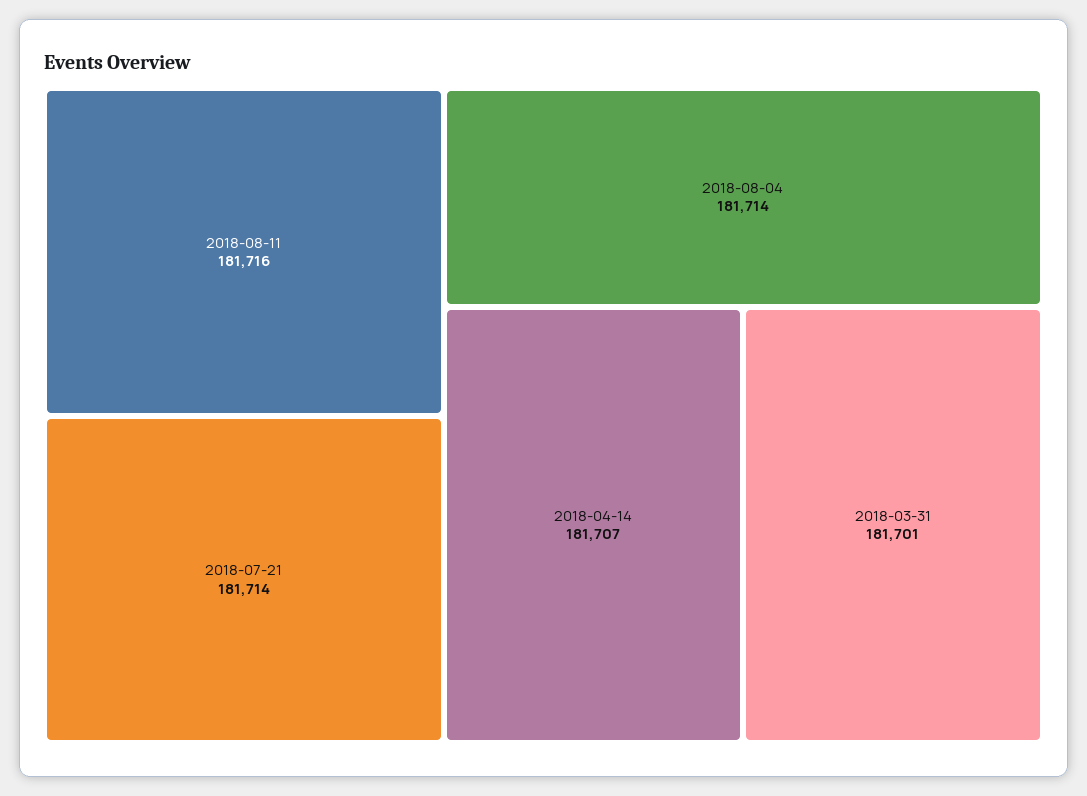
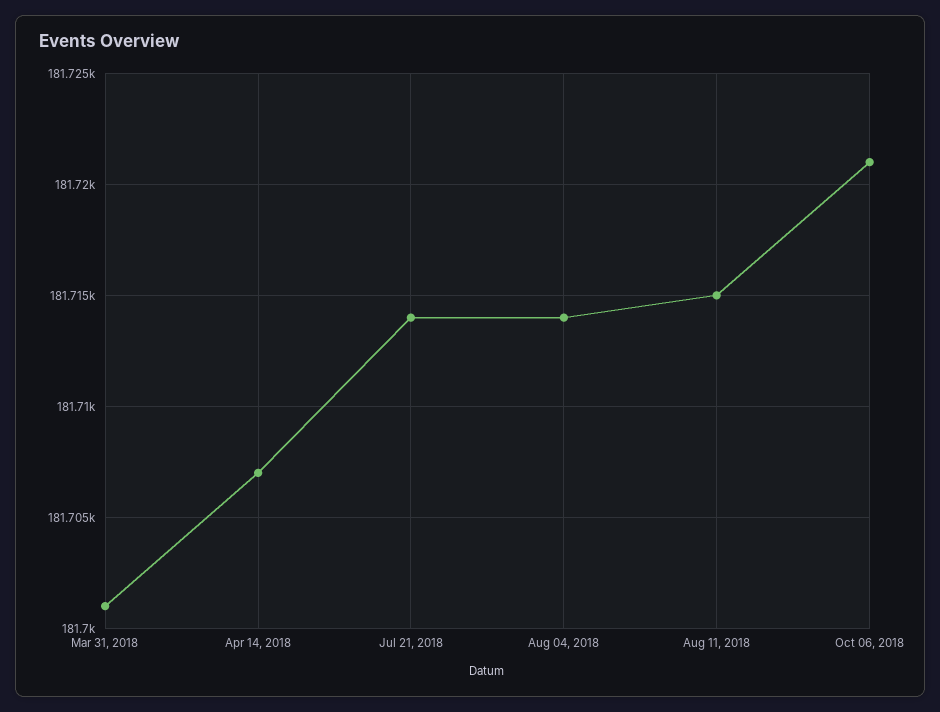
2018-08-11: 181716 -> 181715
Oct 06, 2018: none -> 181721

